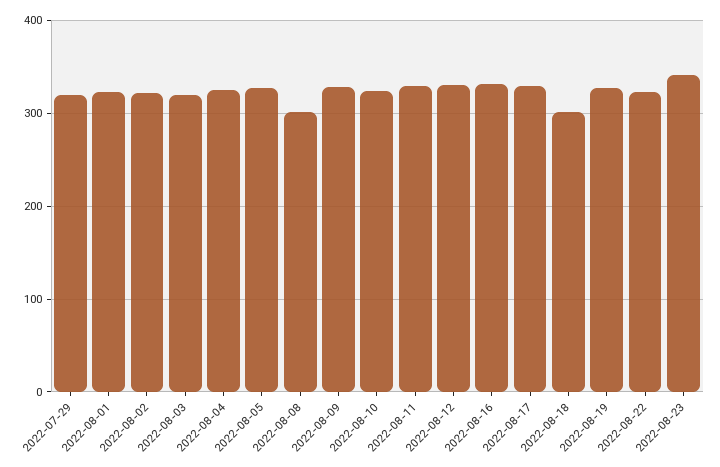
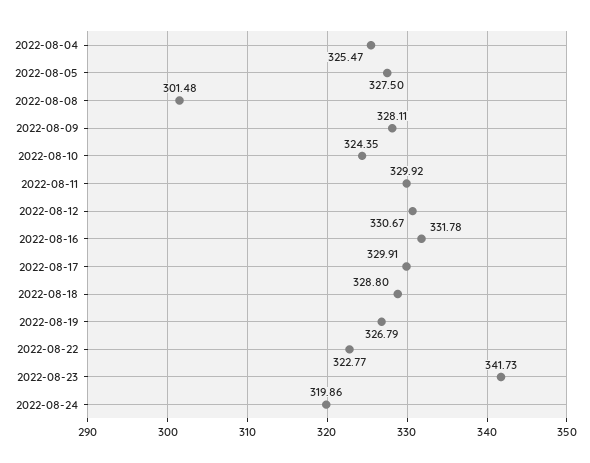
2022-07-29: 320 -> none
2022-08-01: 320 -> none
2022-08-02: 320 -> none
2022-08-03: 320 -> none
2022-08-18: 300 -> 328.8
2022-08-24: none -> 319.86

